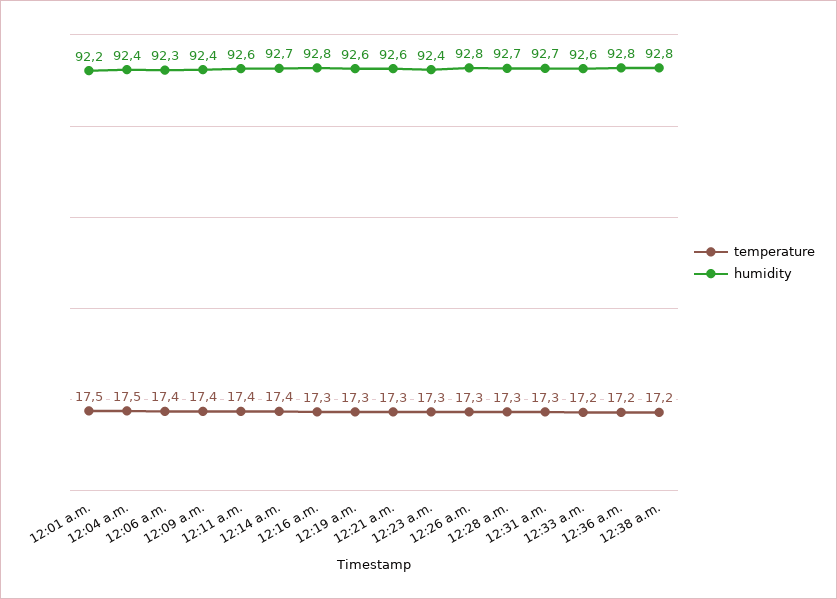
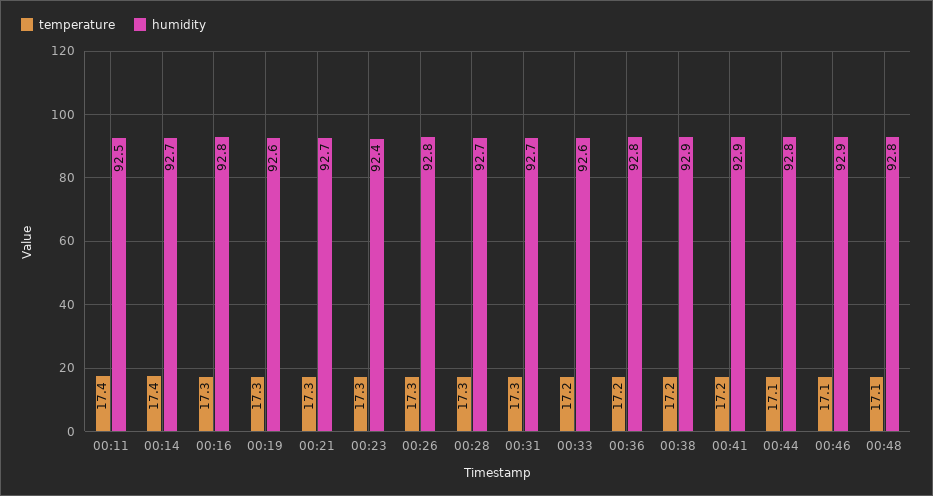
temperature, 12:01 a.m.: 17.5 -> none
humidity, 12:01 a.m.: 92.2 -> none
temperature, 12:04 a.m.: 17.5 -> none
humidity, 12:04 a.m.: 92.4 -> none
temperature, 12:06 a.m.: 17.4 -> none
humidity, 12:06 a.m.: 92.3 -> none
temperature, 12:09 a.m.: 17.4 -> none
humidity, 12:09 a.m.: 92.4 -> none
humidity, 12:11 a.m.: 92.6 -> 92.5
humidity, 12:21 a.m.: 92.6 -> 92.7
humidity, 12:38 a.m.: 92.8 -> 92.9
temperature, 00:41: none -> 17.2
humidity, 00:41: none -> 92.9
temperature, 00:44: none -> 17.1
humidity, 00:44: none -> 92.8
temperature, 00:46: none -> 17.1
humidity, 00:46: none -> 92.9
temperature, 00:48: none -> 17.1
humidity, 00:48: none -> 92.8

